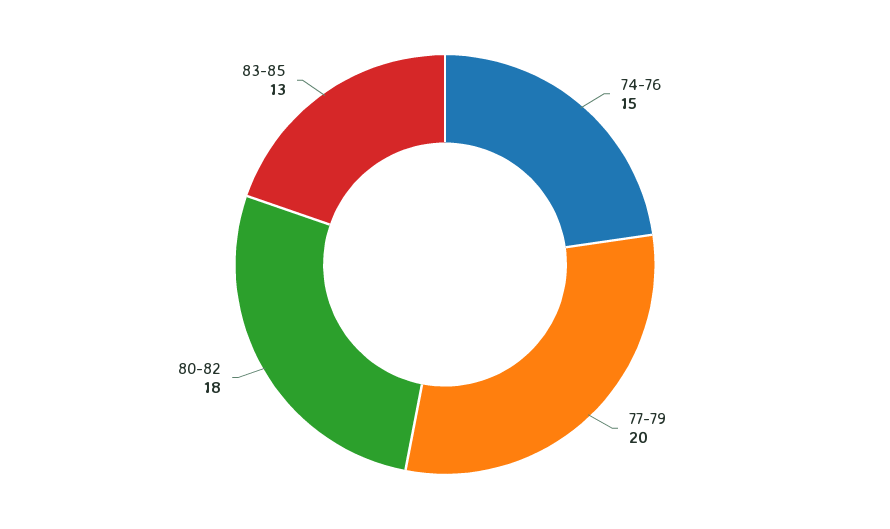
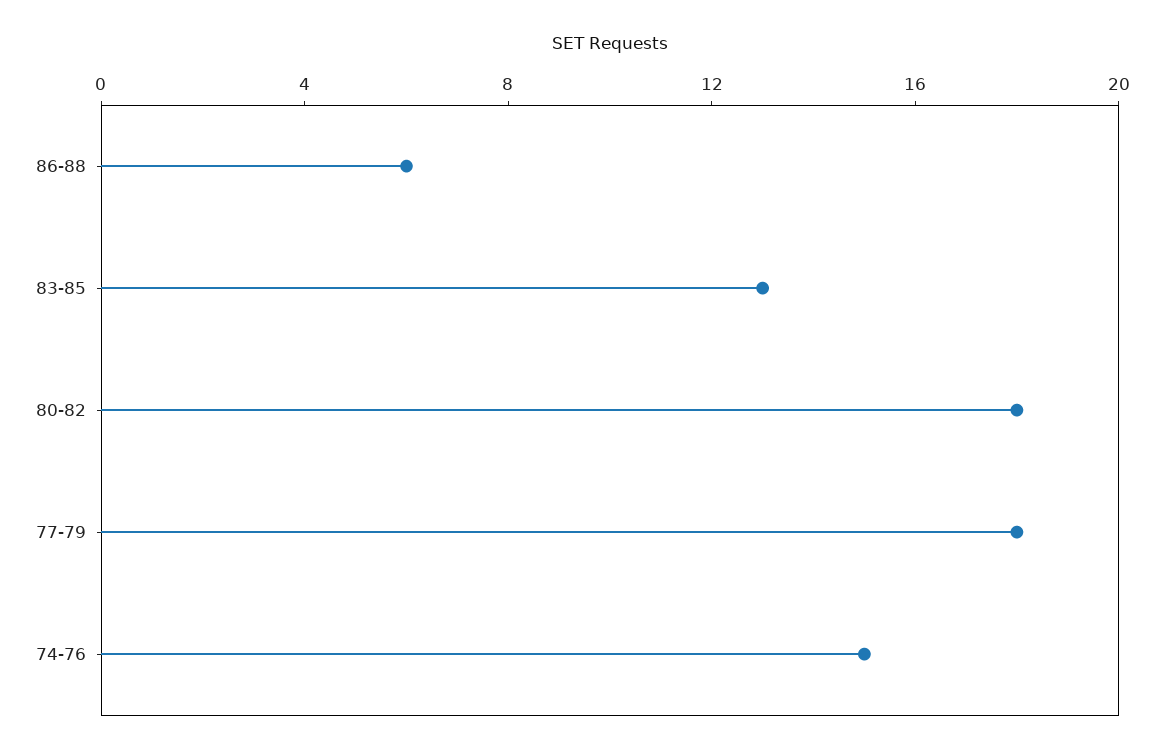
77-79: 20 -> 18
86-88: none -> 6

